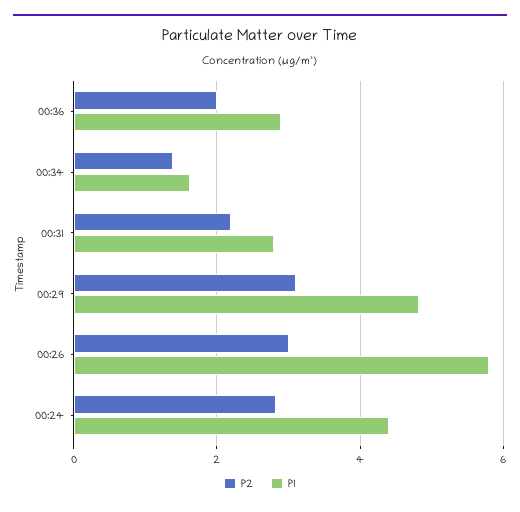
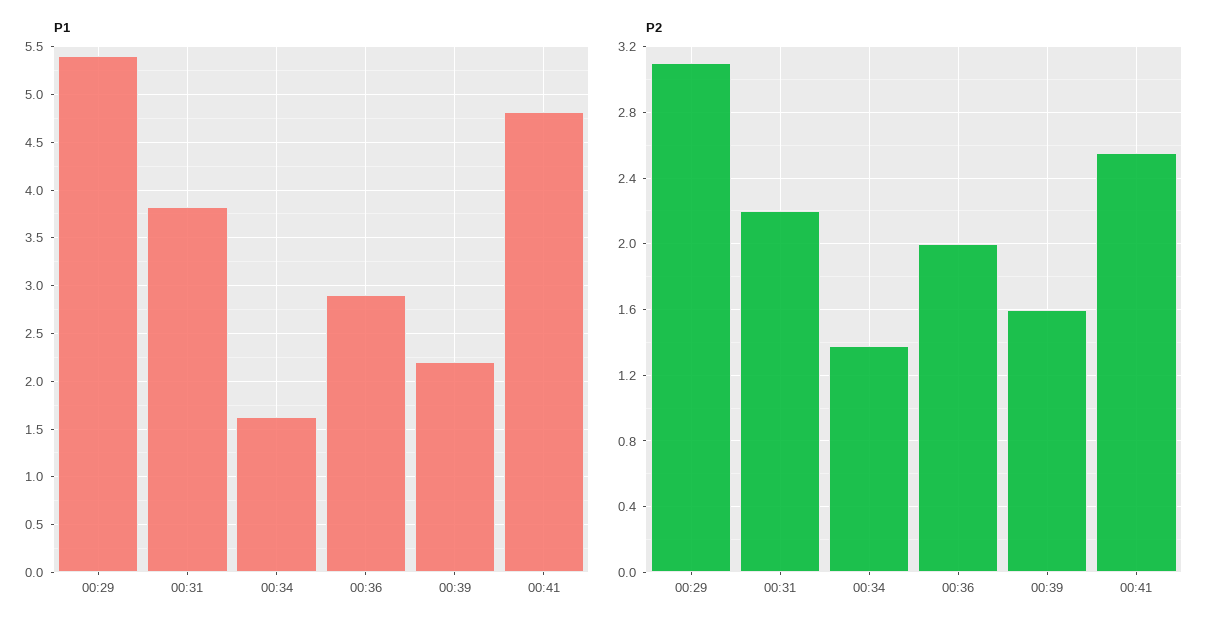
P1, 00:31: 2.8 -> 3.8
P1, 00:29: 4.8 -> 5.4
P2, 00:26: 3 -> none
P1, 00:26: 5.8 -> none
P2, 00:24: 2.8 -> none
P1, 00:24: 4.4 -> none
P1, 00:39: none -> 2.2
P1, 00:41: none -> 4.8
P2, 00:39: none -> 1.6
P2, 00:41: none -> 2.55

